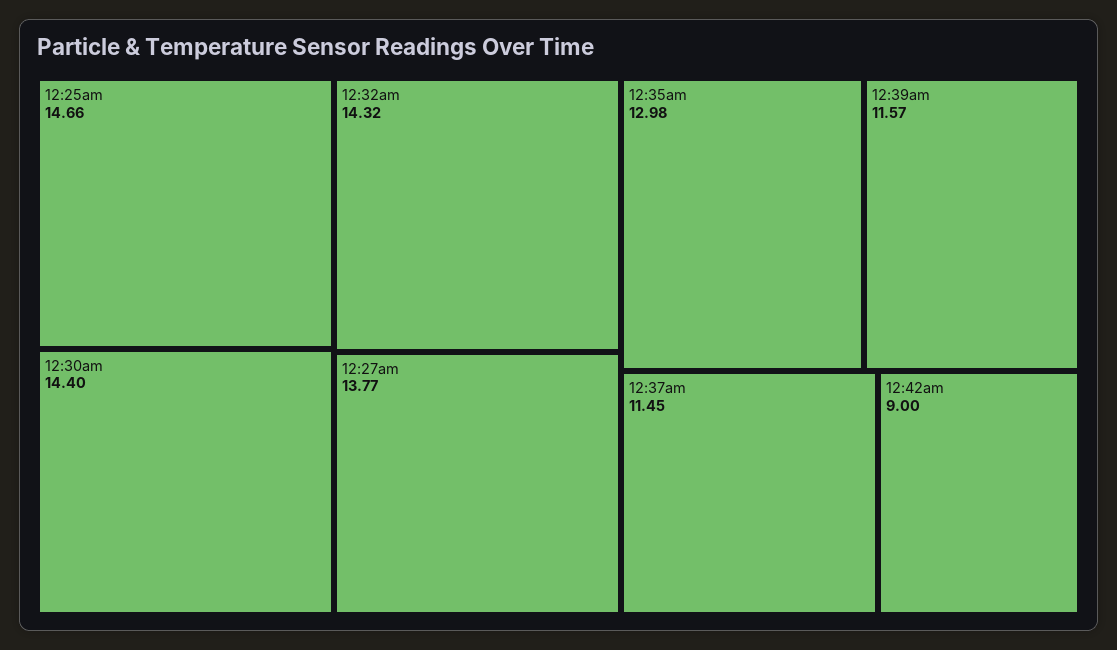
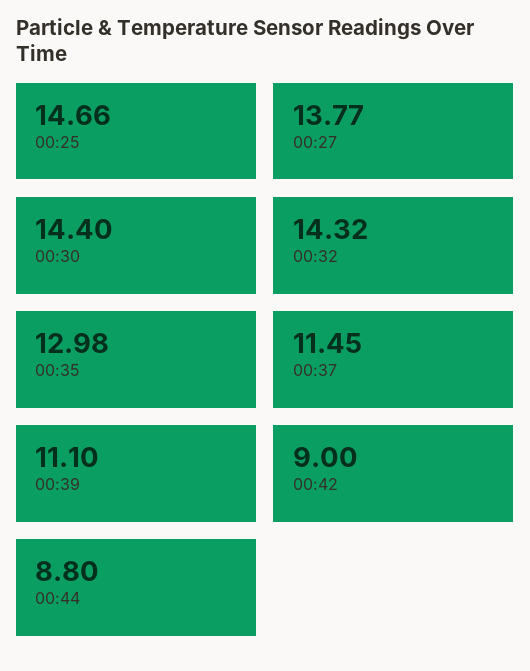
12:39am: 11.57 -> 11.1
00:44: none -> 8.8

